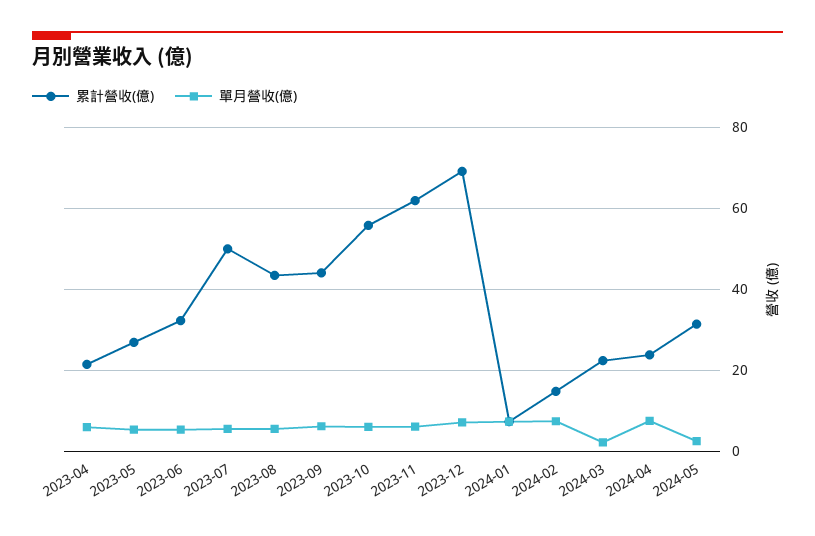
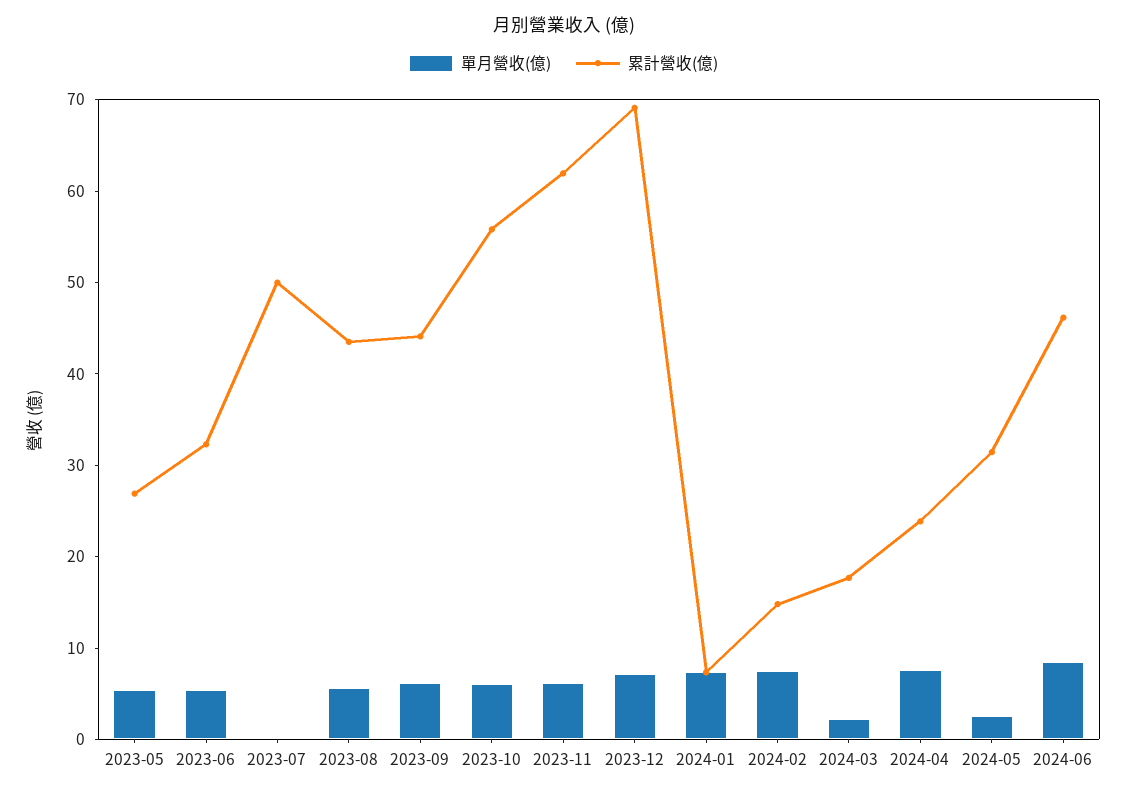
累計營收(億), 2023-04: 22 -> none
單月營收(億), 2023-04: 6 -> none
單月營收(億), 2023-07: 6 -> 0
累計營收(億), 2024-03: 22 -> 18
單月營收(億), 2024-06: none -> 8
累計營收(億), 2024-06: none -> 46

